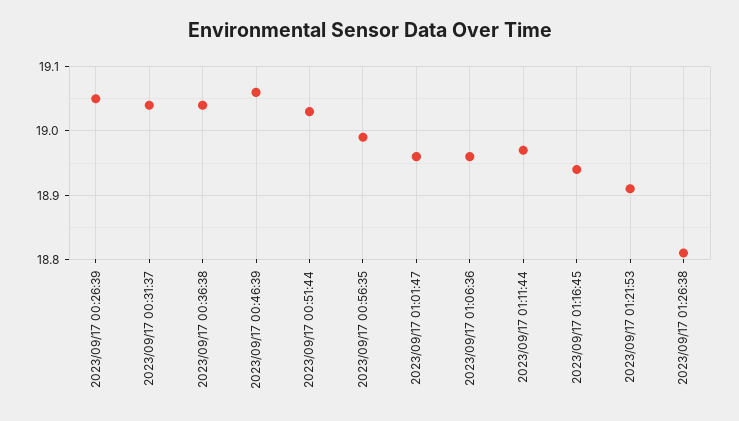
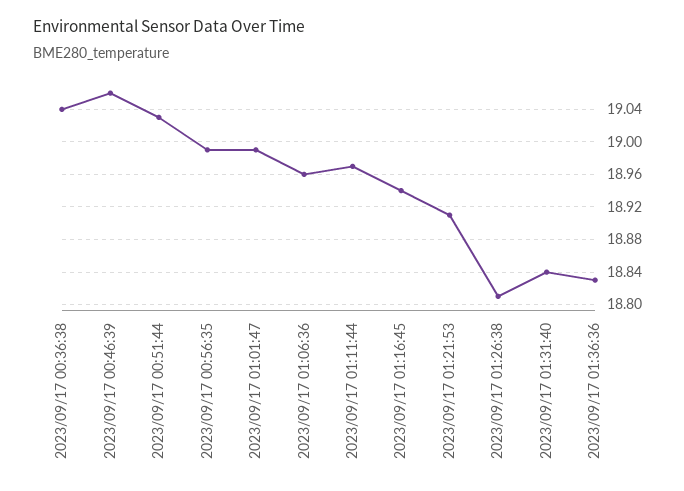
2023/09/17 00:26:39: 19.05 -> none
2023/09/17 00:31:37: 19.04 -> none
2023/09/17 01:01:47: 18.96 -> 18.99
2023/09/17 01:31:40: none -> 18.84
2023/09/17 01:36:36: none -> 18.83

